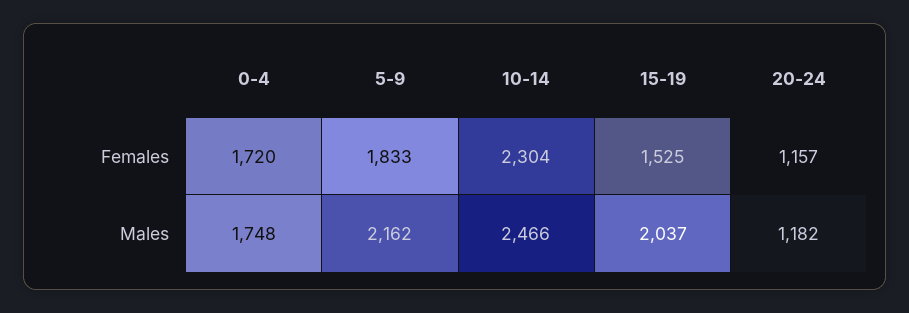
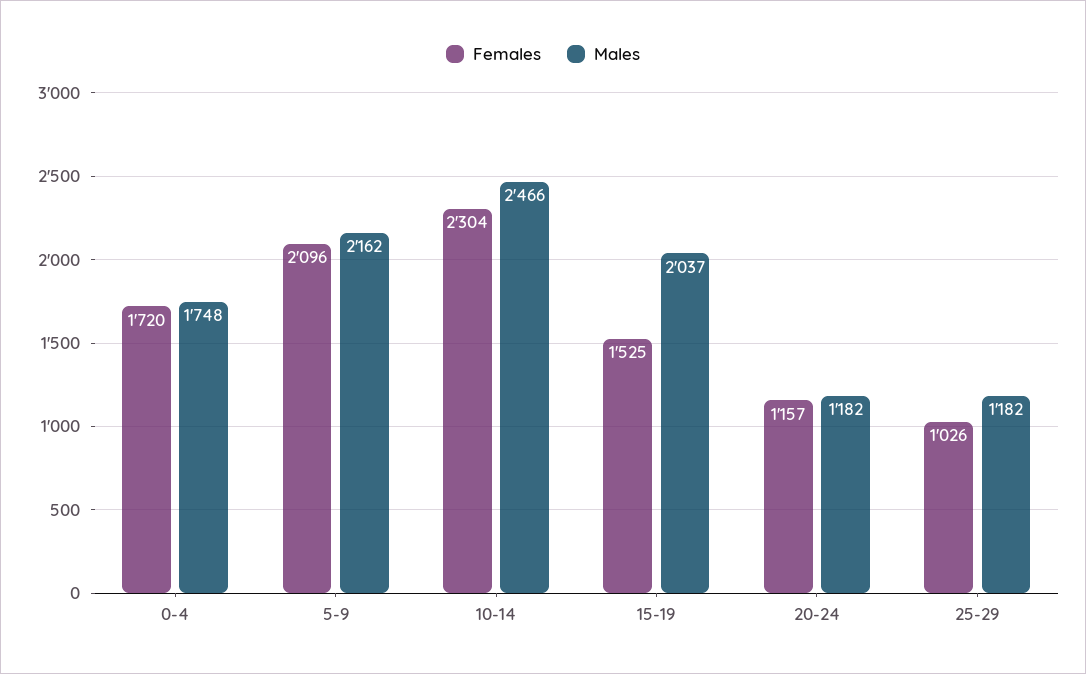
Females, 5-9: 1833 -> 2096
Females, 25-29: none -> 1026
Males, 25-29: none -> 1182

